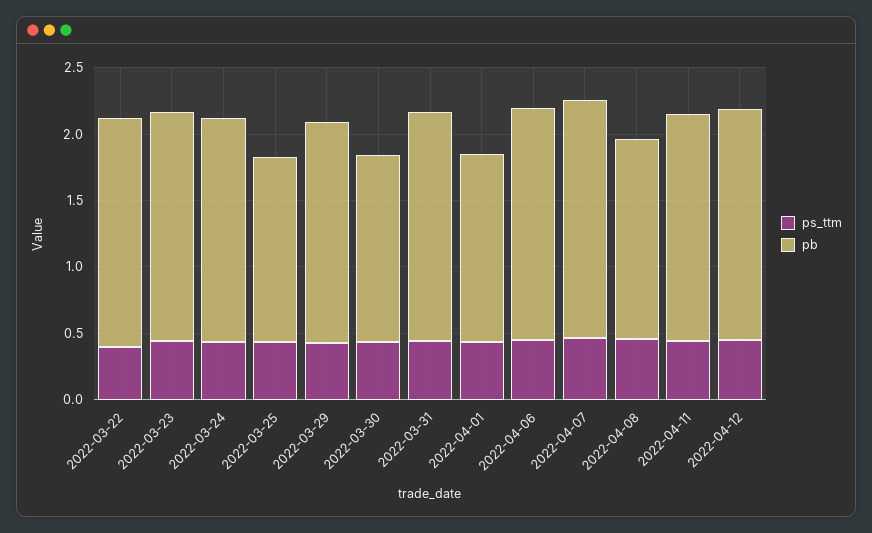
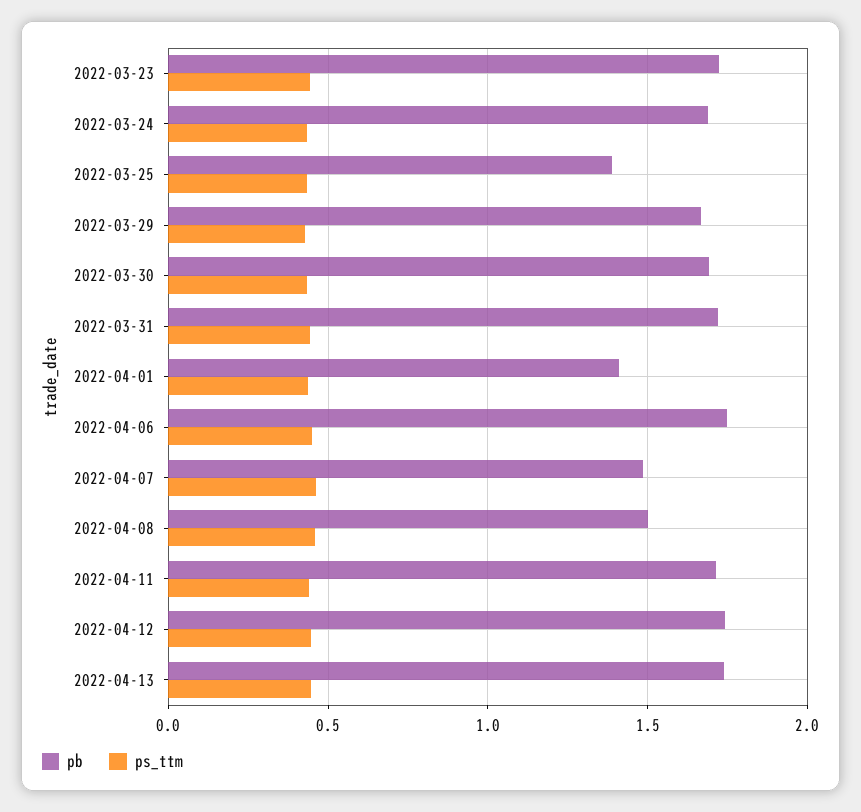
ps_ttm, 2022-03-22: 0.4 -> none
pb, 2022-03-22: 1.7 -> none
pb, 2022-03-30: 1.4 -> 1.7
pb, 2022-04-07: 1.8 -> 1.5
pb, 2022-04-13: none -> 1.75
ps_ttm, 2022-04-13: none -> 0.45

